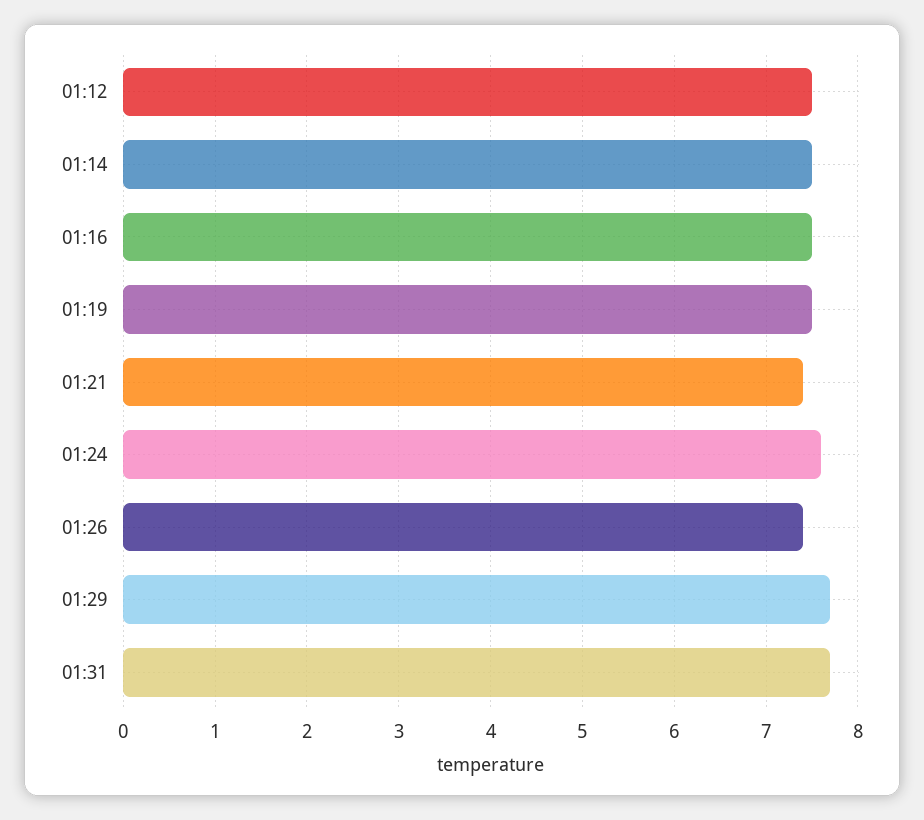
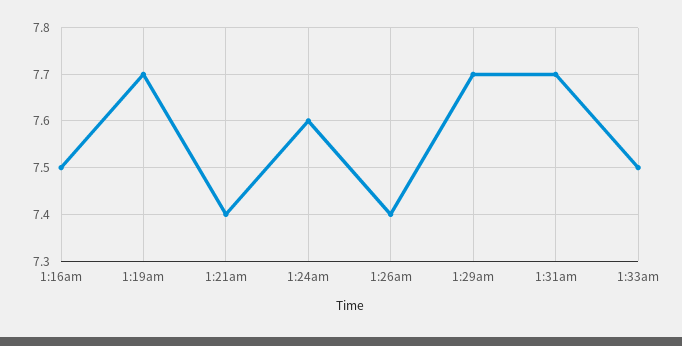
01:12: 7.5 -> none
01:14: 7.5 -> none
01:19: 7.5 -> 7.7
1:33am: none -> 7.5

